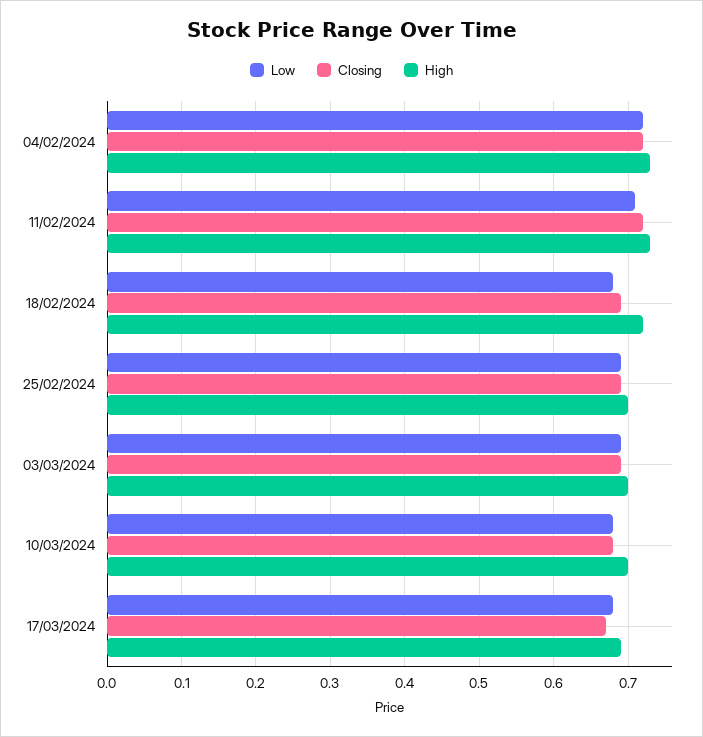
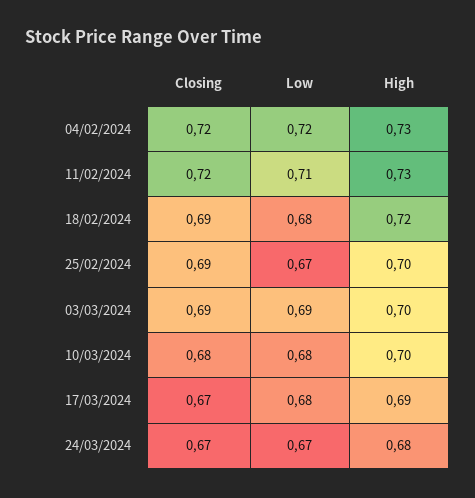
Low, 25/02/2024: 0.69 -> 0.67
Closing, 24/03/2024: none -> 0.67
Low, 24/03/2024: none -> 0.67
High, 24/03/2024: none -> 0.68

